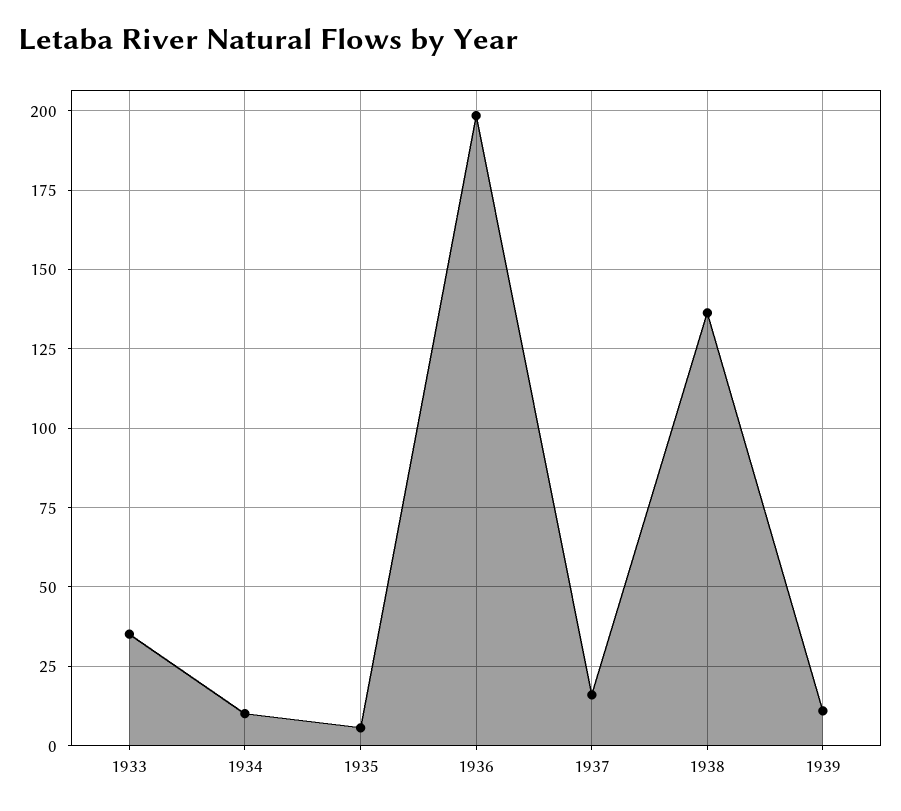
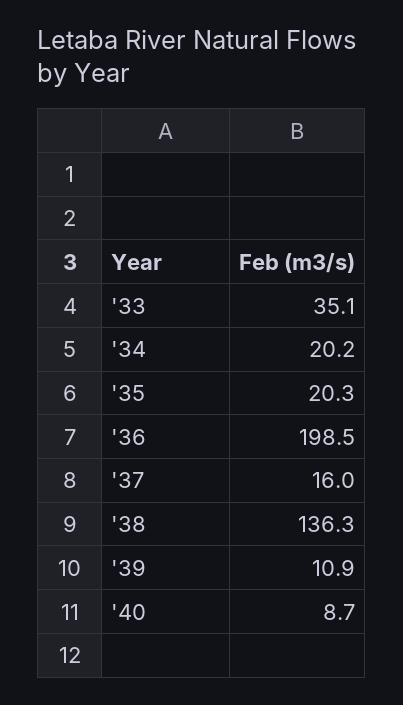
1934: 10 -> 20.2
1935: 5 -> 20.3
'40: none -> 8.7

